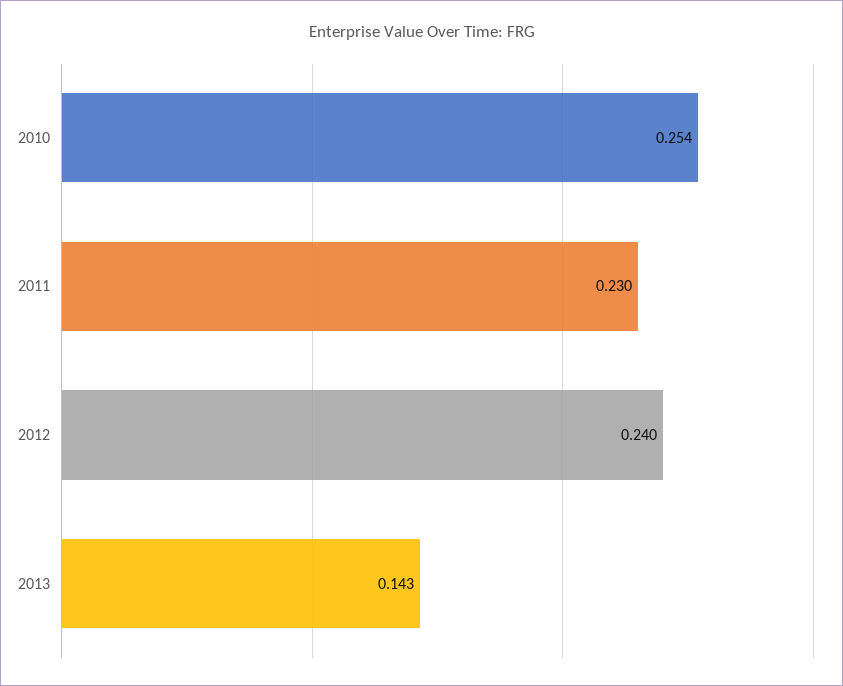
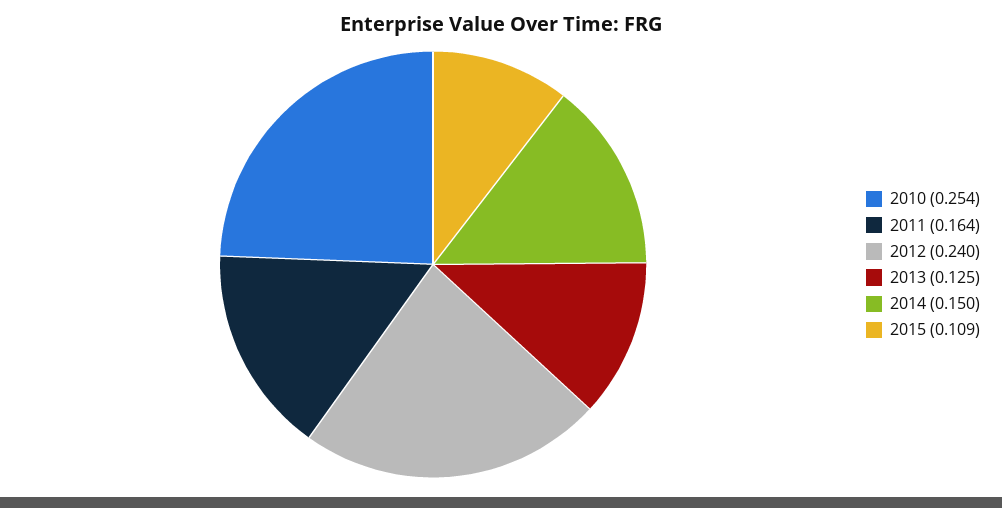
2011: 0.23 -> 0.164
2013: 0.143 -> 0.125
2014: none -> 0.15
2015: none -> 0.109

